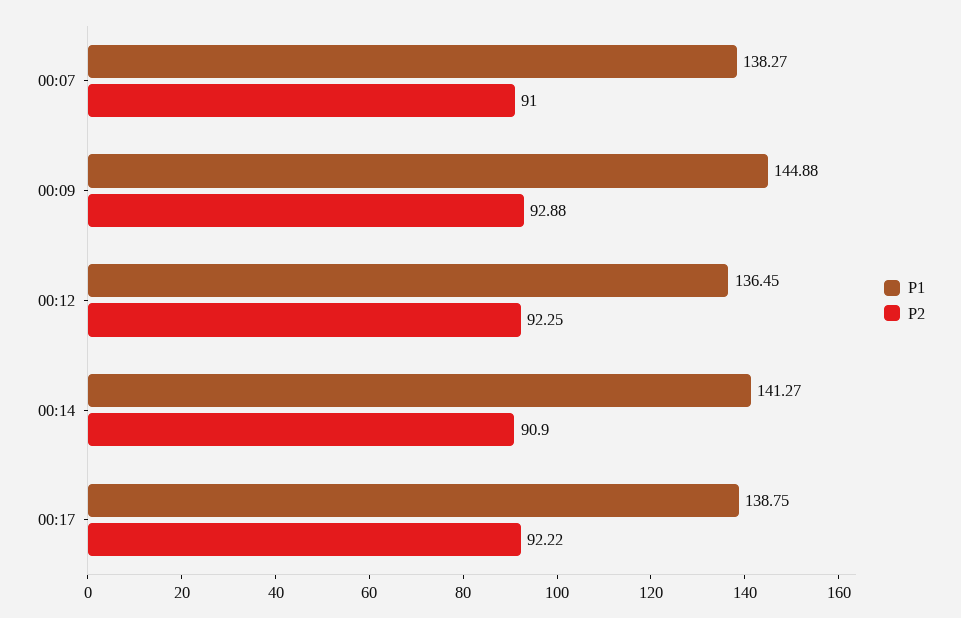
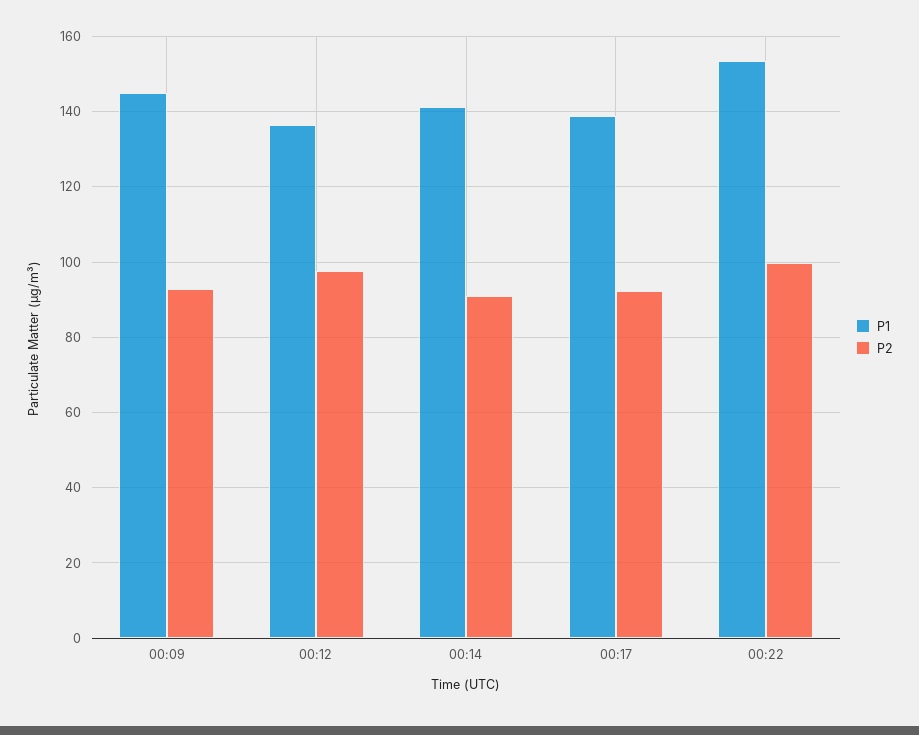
P1, 00:07: 138.27 -> none
P2, 00:07: 91 -> none
P2, 00:12: 92.25 -> 98
P1, 00:22: none -> 154
P2, 00:22: none -> 100

